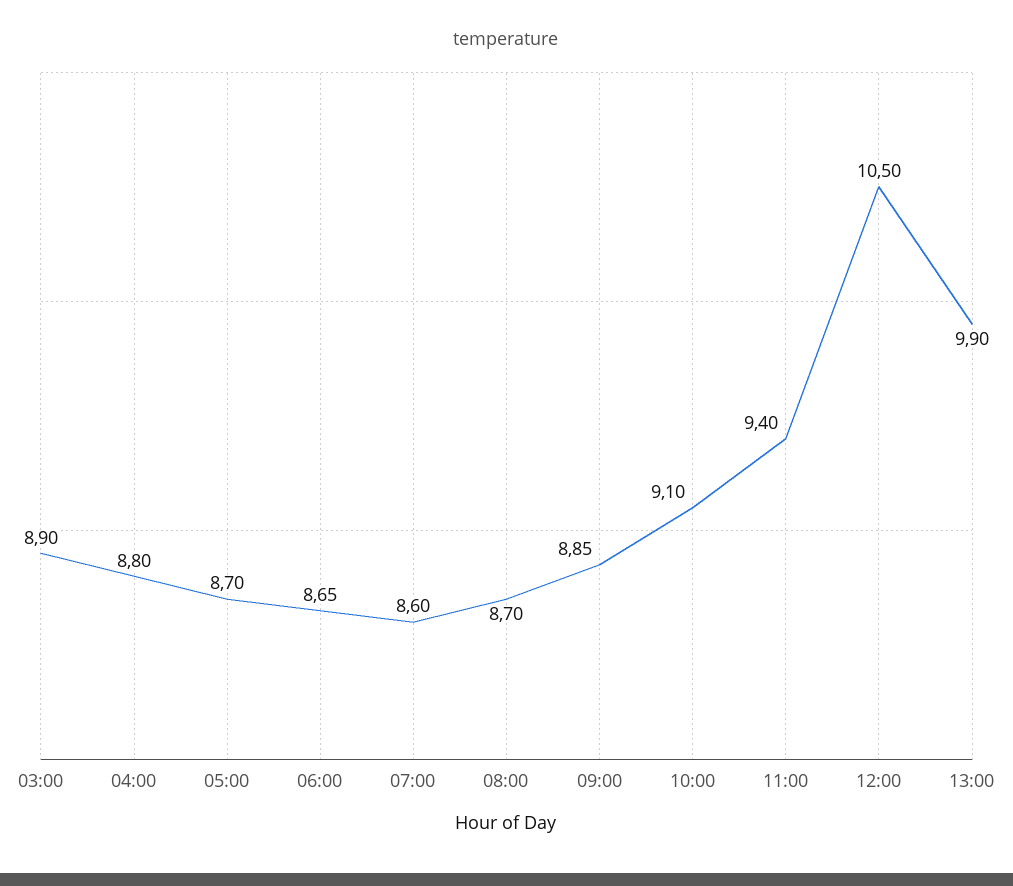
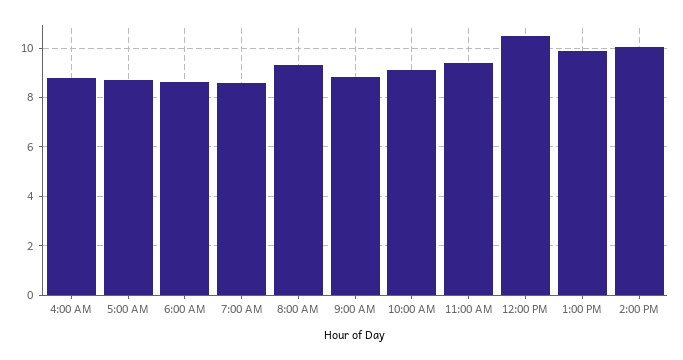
03:00: 8.9 -> none
08:00: 8.7 -> 9.25
2:00 PM: none -> 10

